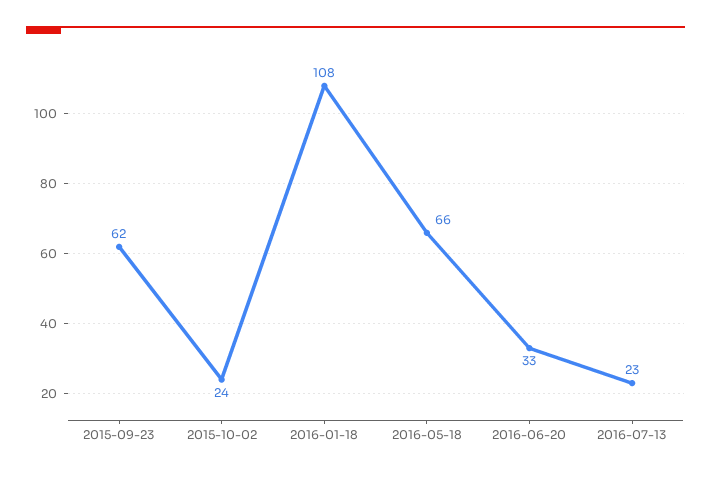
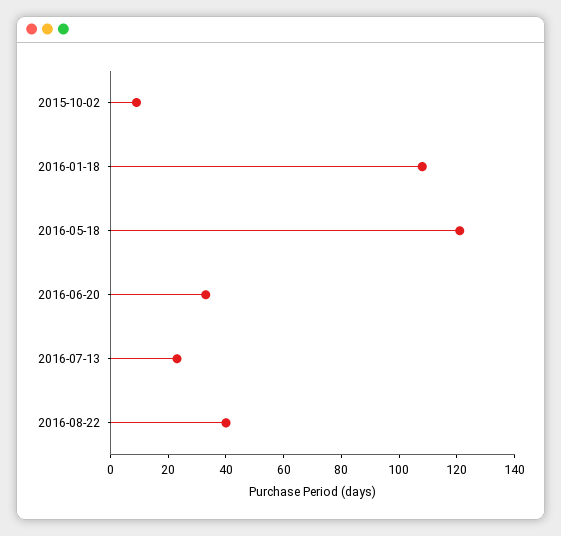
2015-09-23: 62 -> none
2015-10-02: 24 -> 10
2016-05-18: 66 -> 120
2016-08-22: none -> 40

